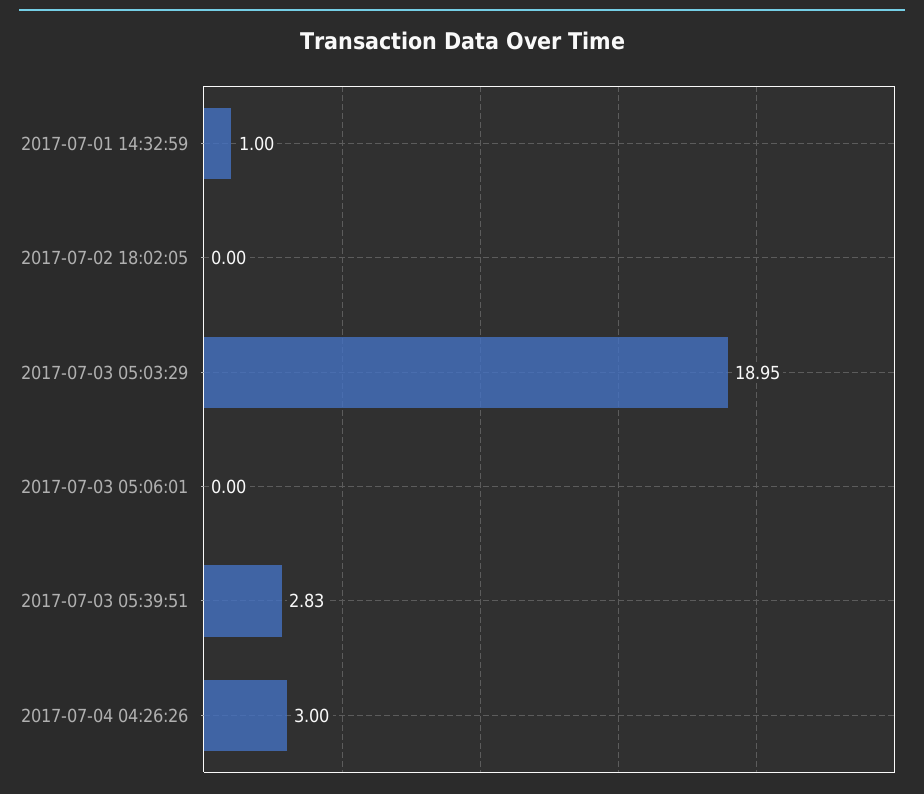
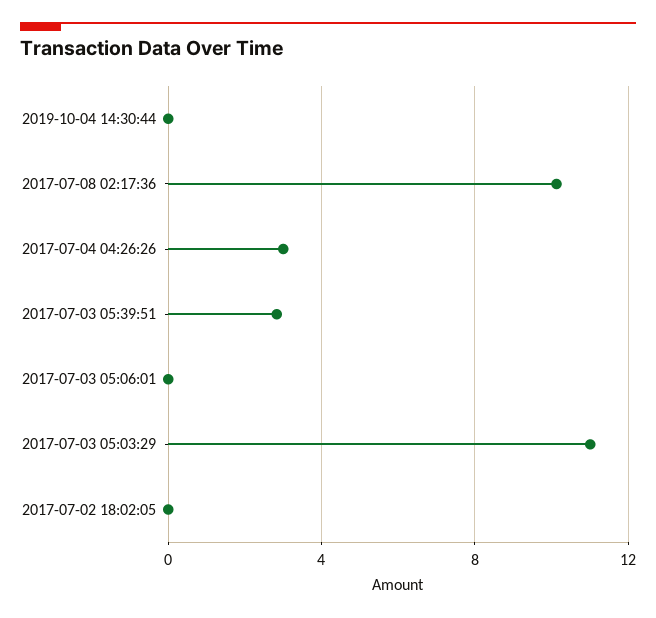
2017-07-01 14:32:59: 1 -> none
2017-07-03 05:03:29: 18.95 -> 11
2019-10-04 14:30:44: none -> 0
2017-07-08 02:17:36: none -> 10

